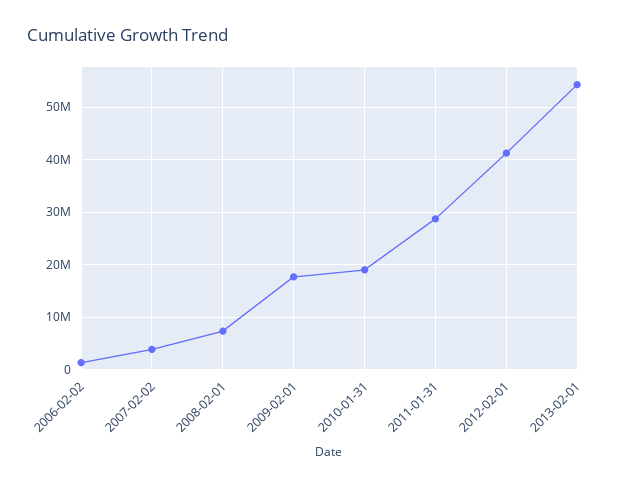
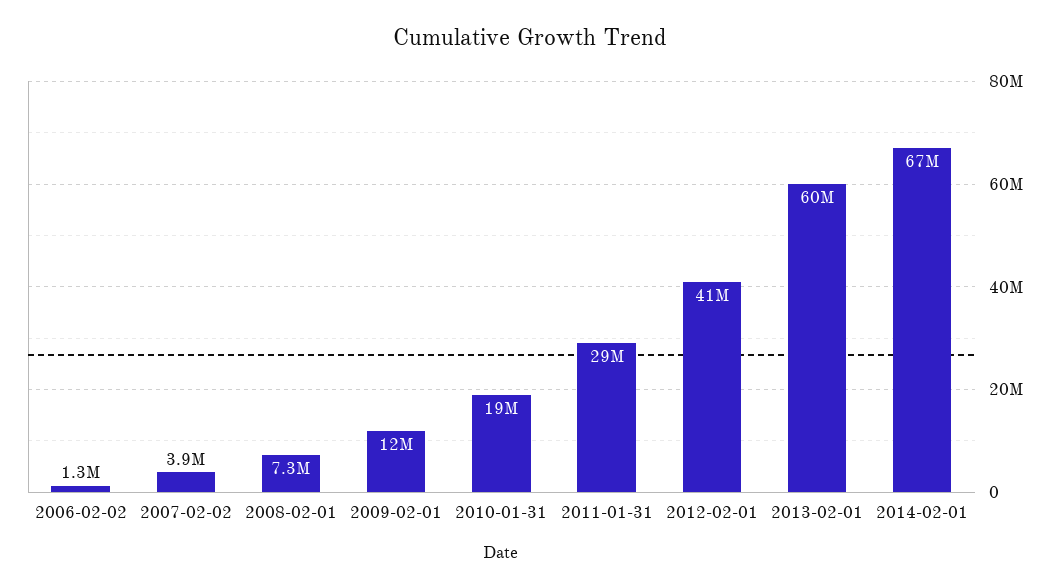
2009-02-01: 18000000 -> 12000000
2013-02-01: 54000000 -> 60000000
2014-02-01: none -> 67000000

